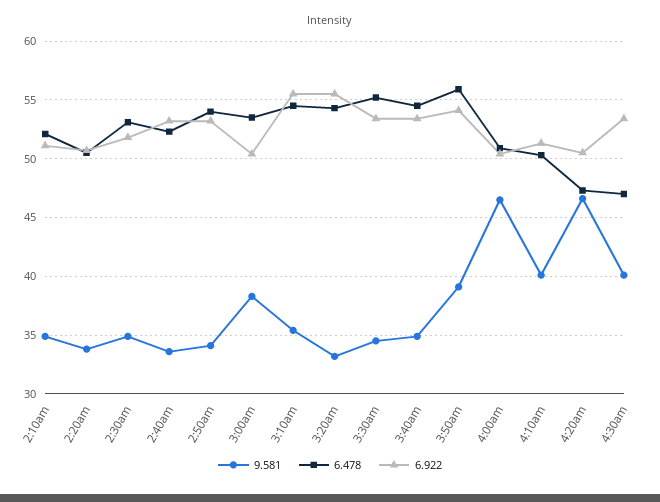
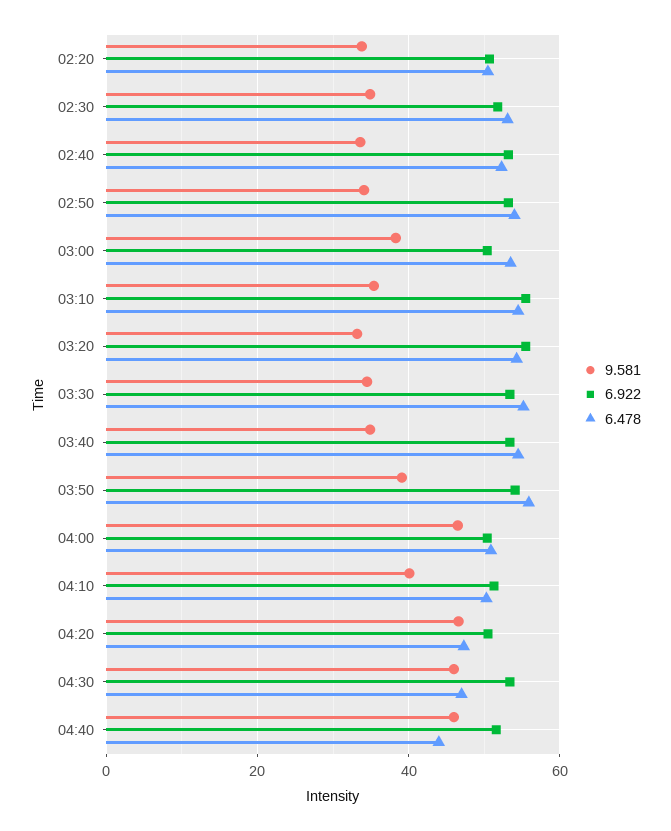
9.581, 2:10am: 35 -> none
6.478, 2:10am: 52 -> none
6.922, 2:10am: 51 -> none
9.581, 4:30am: 40 -> 46
9.581, 04:40: none -> 46
6.922, 04:40: none -> 52
6.478, 04:40: none -> 44

